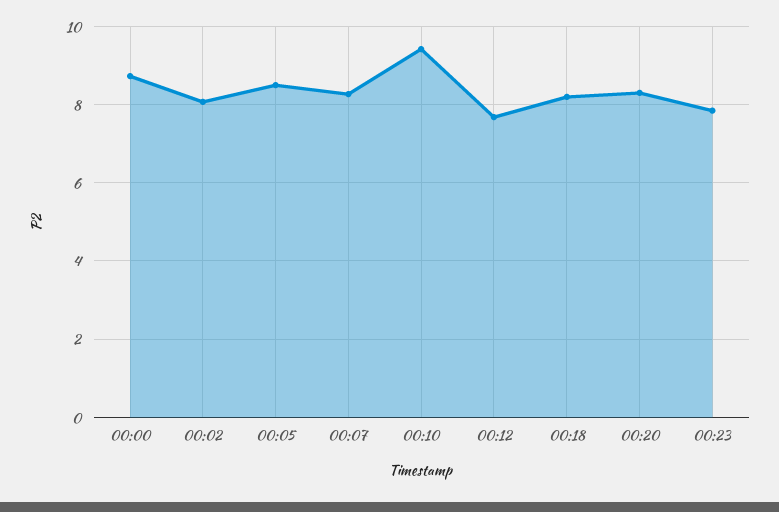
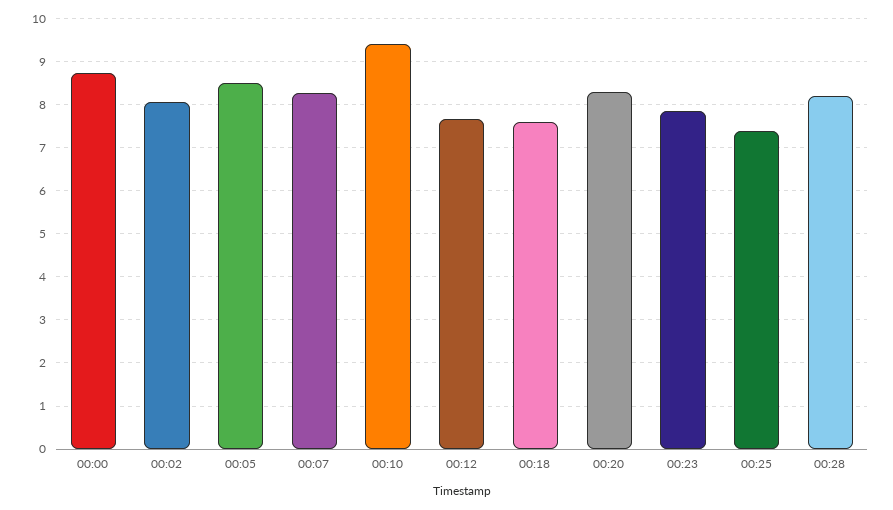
00:18: 8.2 -> 7.6
00:25: none -> 7.4
00:28: none -> 8.2

